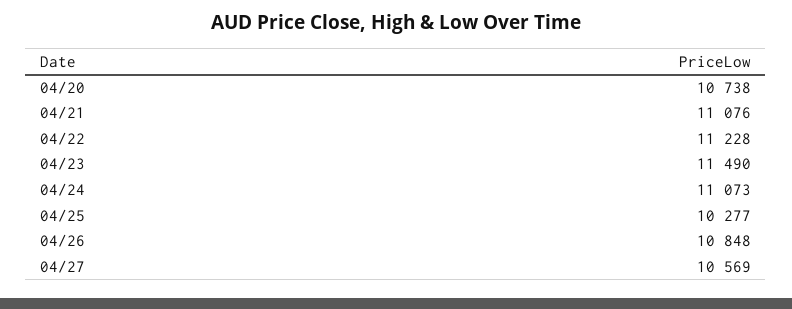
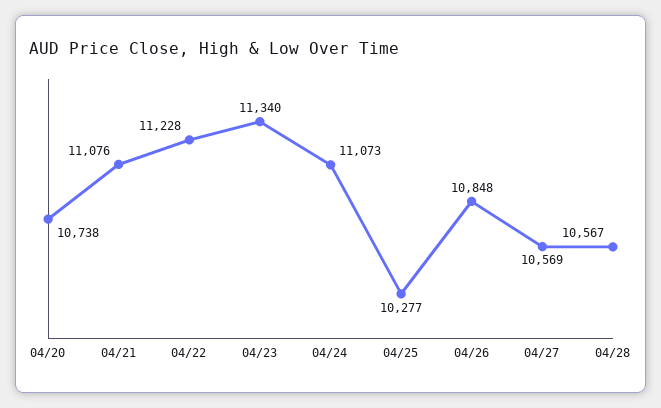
04/23: 11490 -> 11340
04/28: none -> 10567

